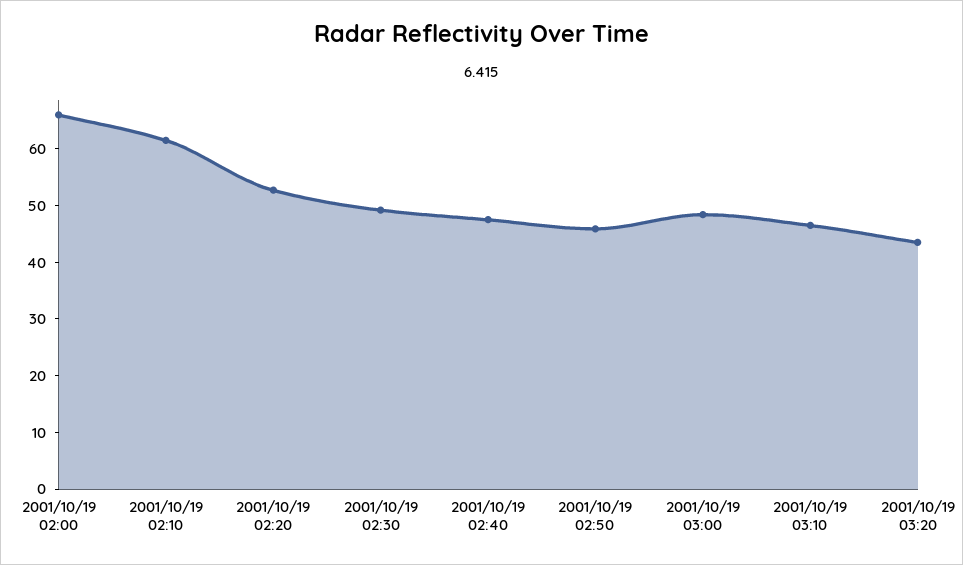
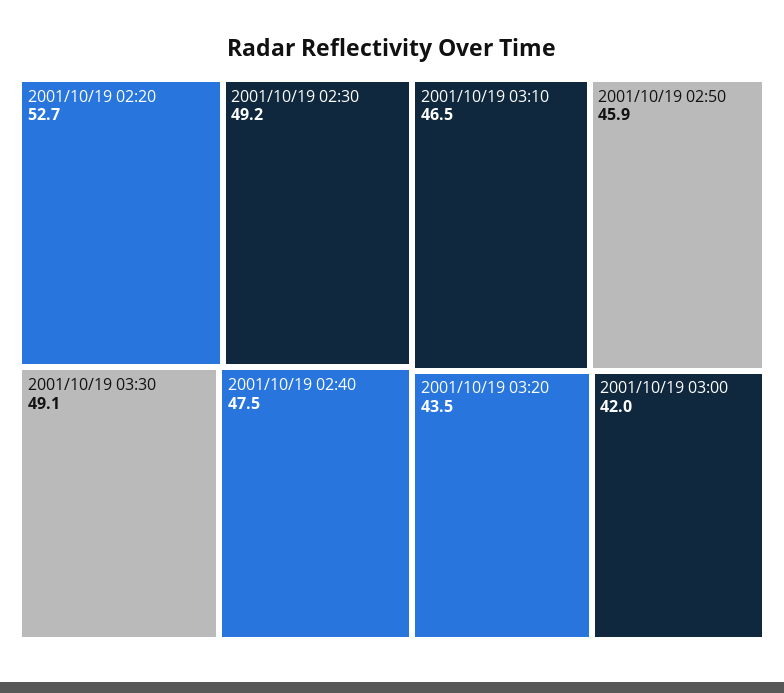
2001/10/19 02:00: 66 -> none
2001/10/19 02:10: 62 -> none
2001/10/19 03:00: 48 -> 42
2001/10/19 03:30: none -> 49.1

